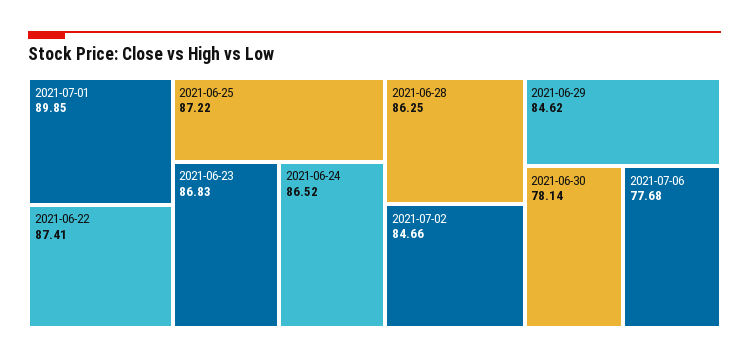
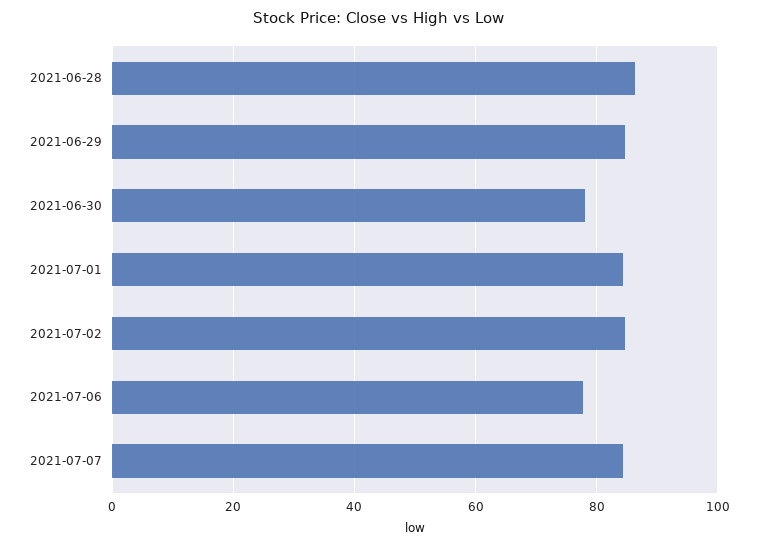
2021-07-01: 89.85 -> 84
2021-06-22: 87.41 -> none
2021-06-25: 87.22 -> none
2021-06-23: 86.83 -> none
2021-06-24: 86.52 -> none
2021-07-07: none -> 84

